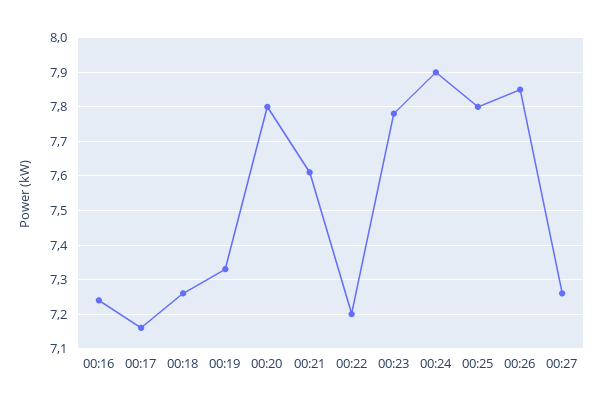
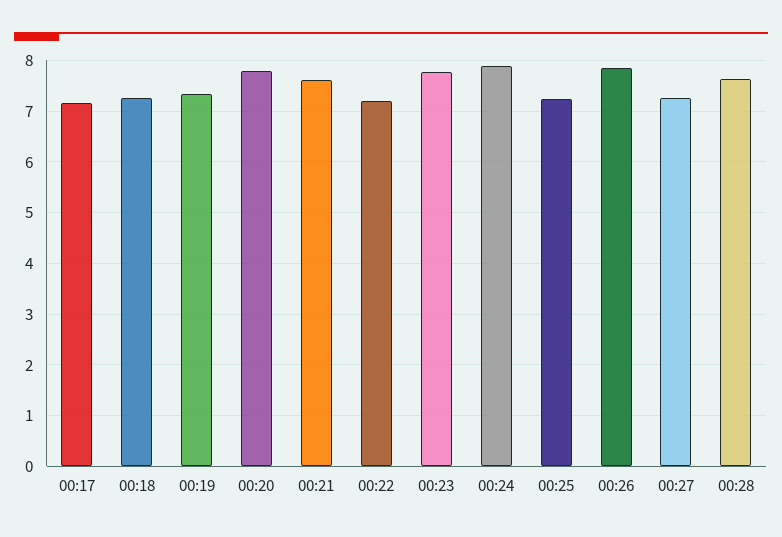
00:16: 7.25 -> none
00:25: 7.8 -> 7.2
00:28: none -> 7.6

